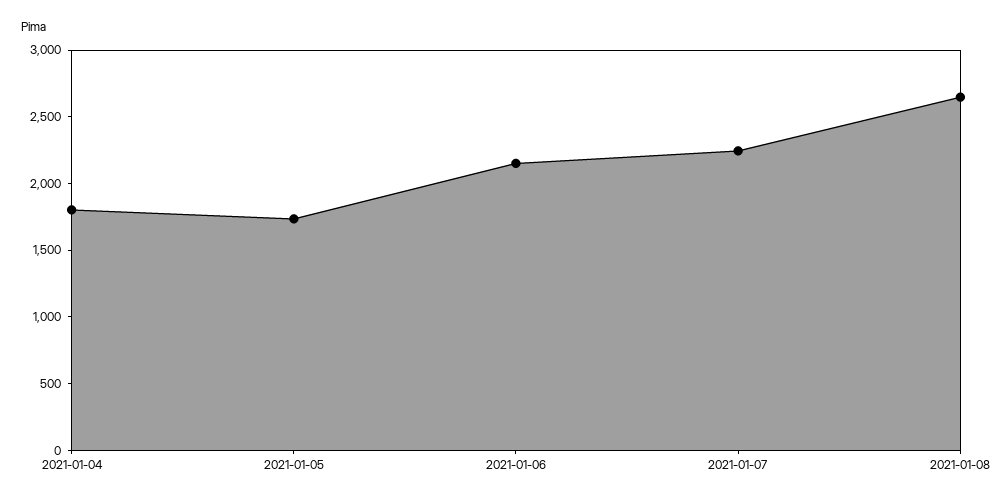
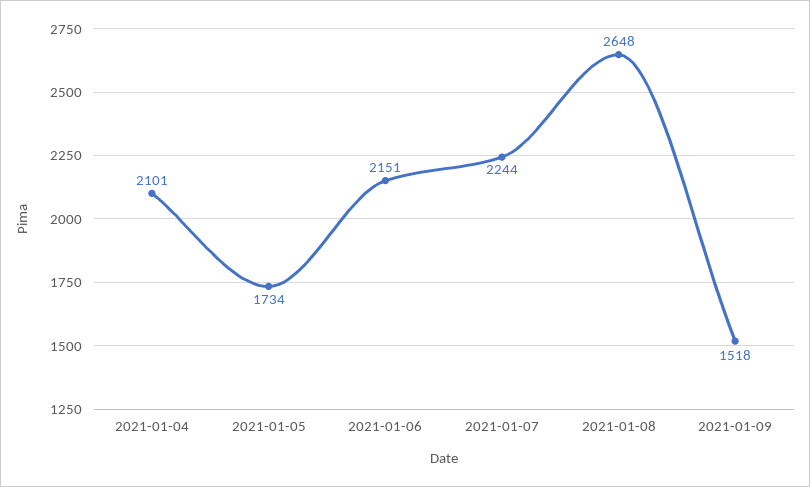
2021-01-04: 1800 -> 2101
2021-01-09: none -> 1518

